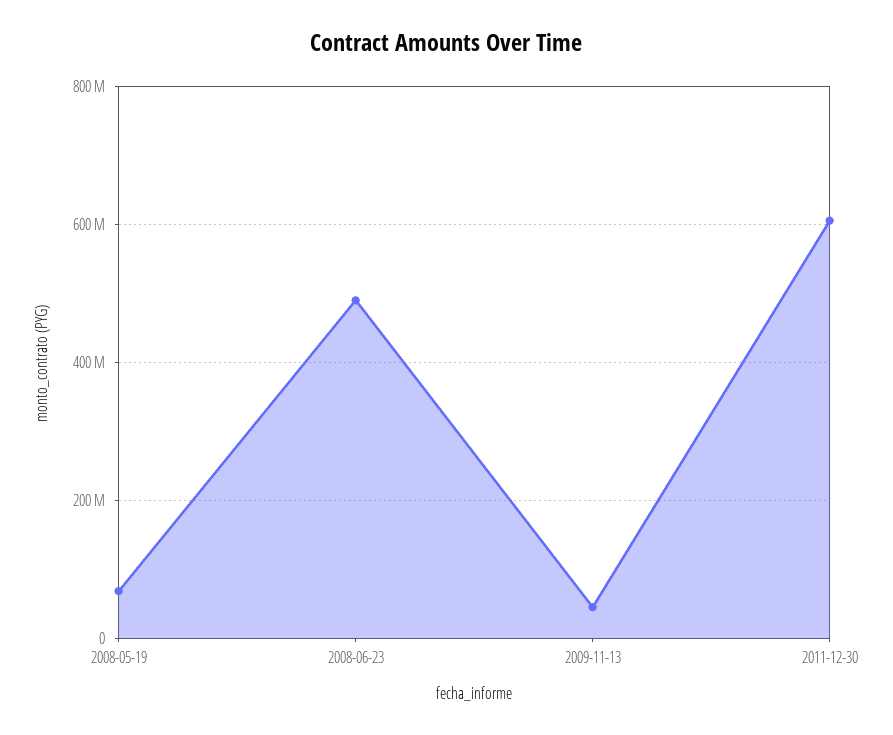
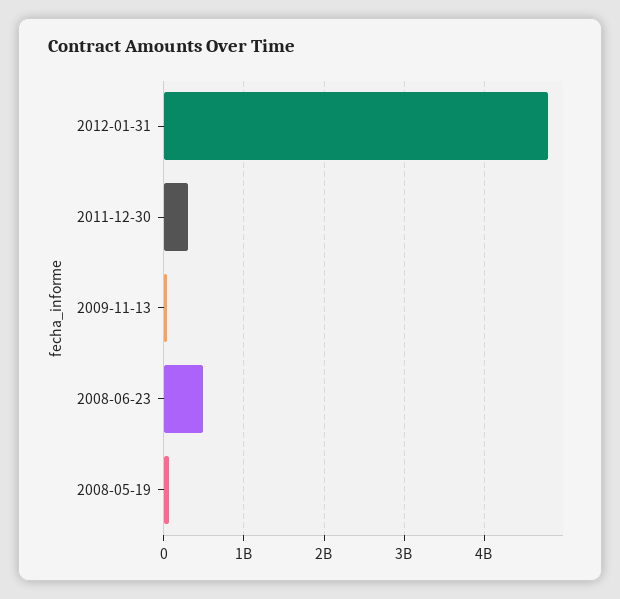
2011-12-30: 600000000 -> 300000000
2012-01-31: none -> 4800000000

